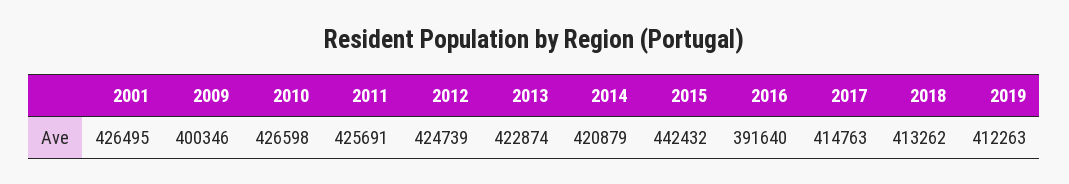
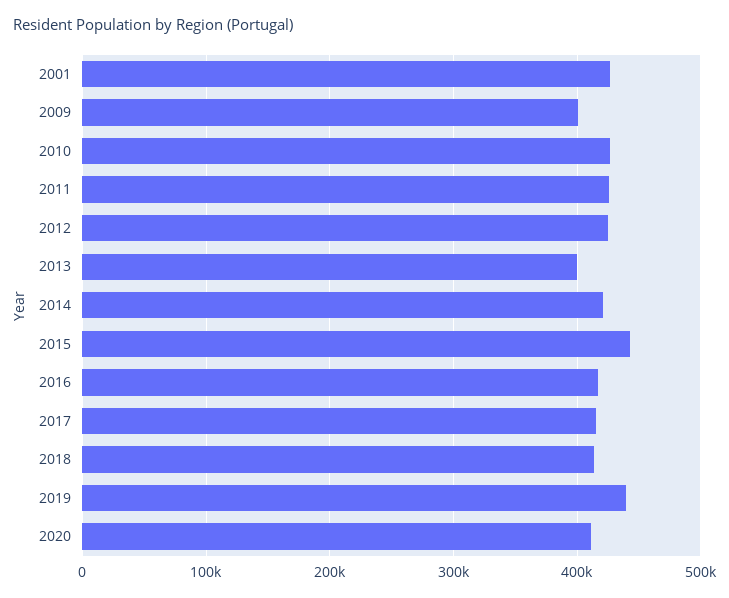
2013: 422874 -> 400000
2016: 391640 -> 420000
2019: 412263 -> 440000
2020: none -> 410000

